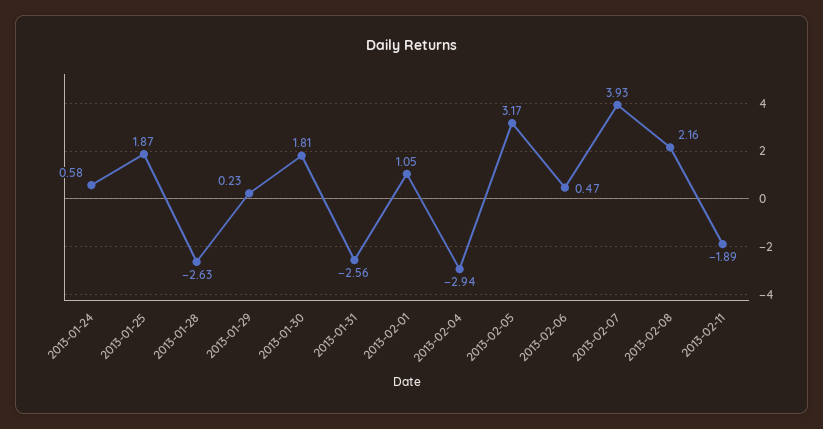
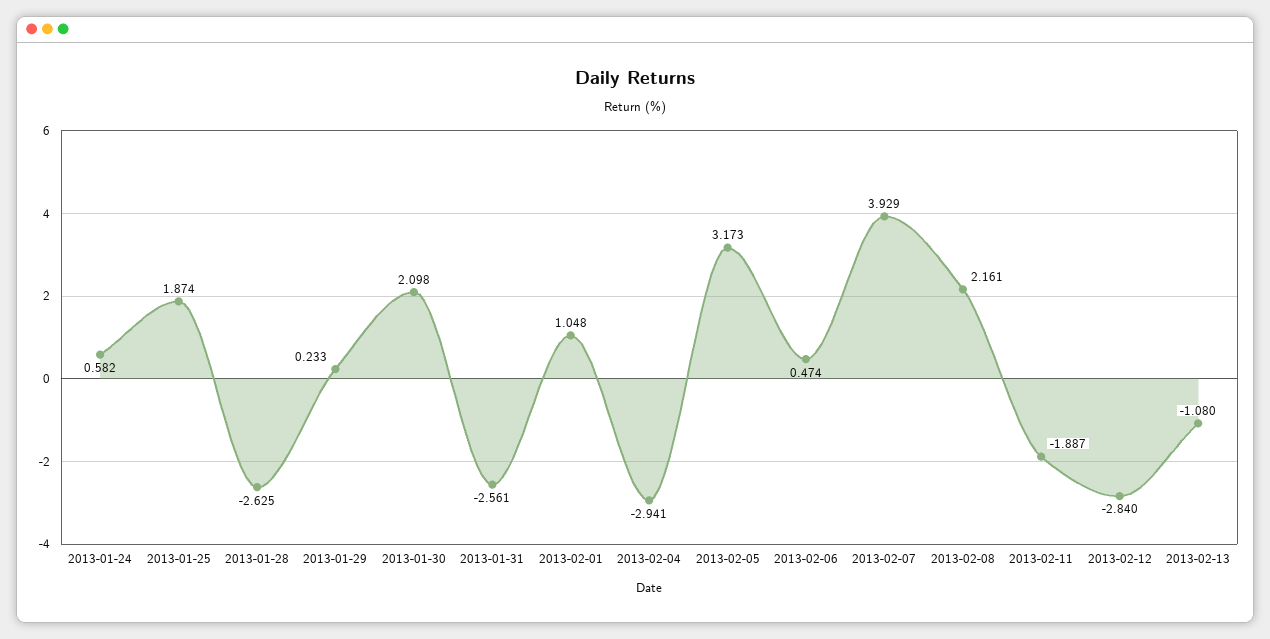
2013-01-30: 1.81 -> 2.098
2013-02-12: none -> -2.84
2013-02-13: none -> -1.08

